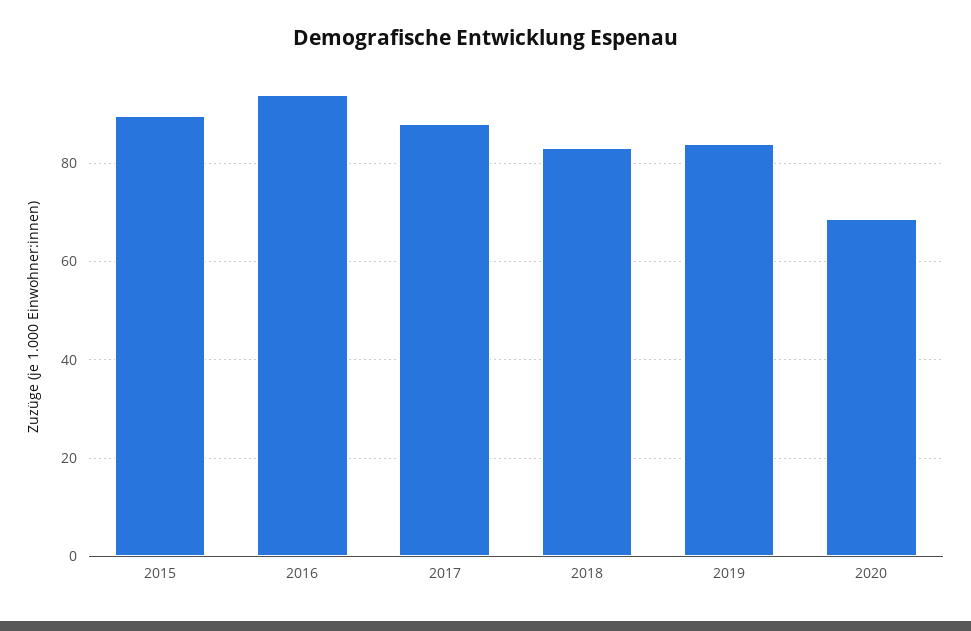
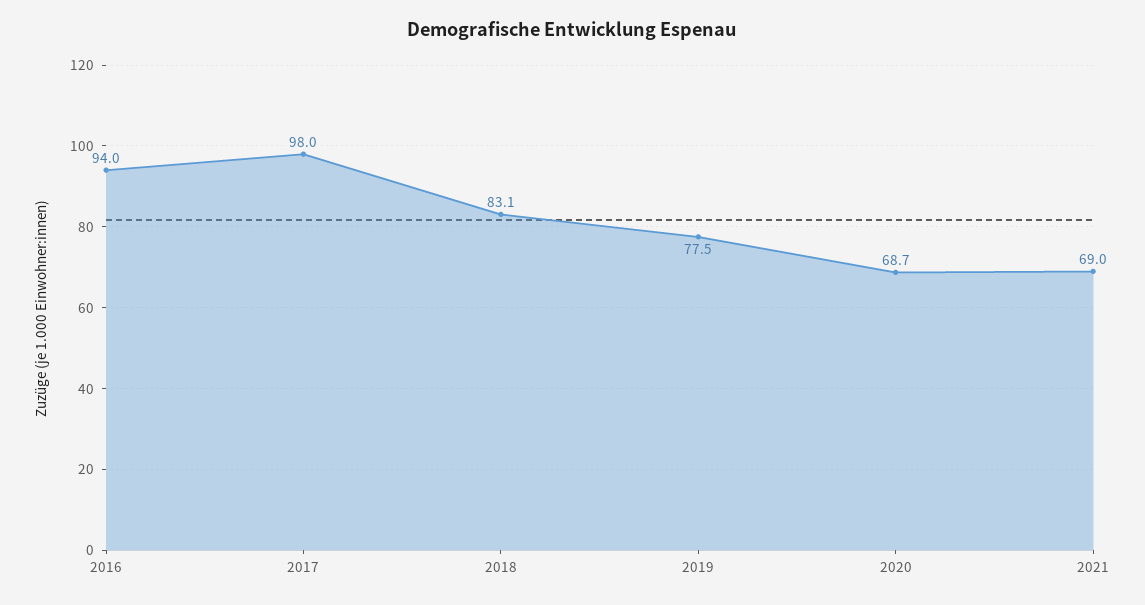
2015: 90 -> none
2017: 88 -> 98
2019: 84 -> 77.5
2021: none -> 69

